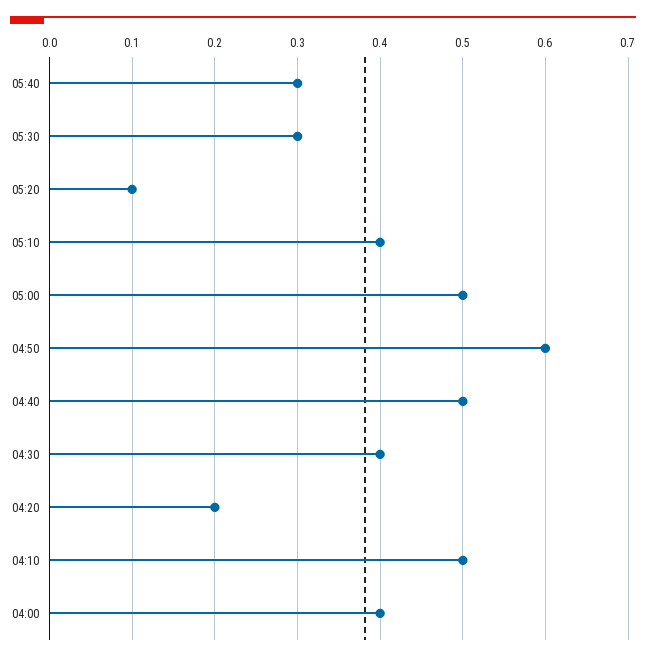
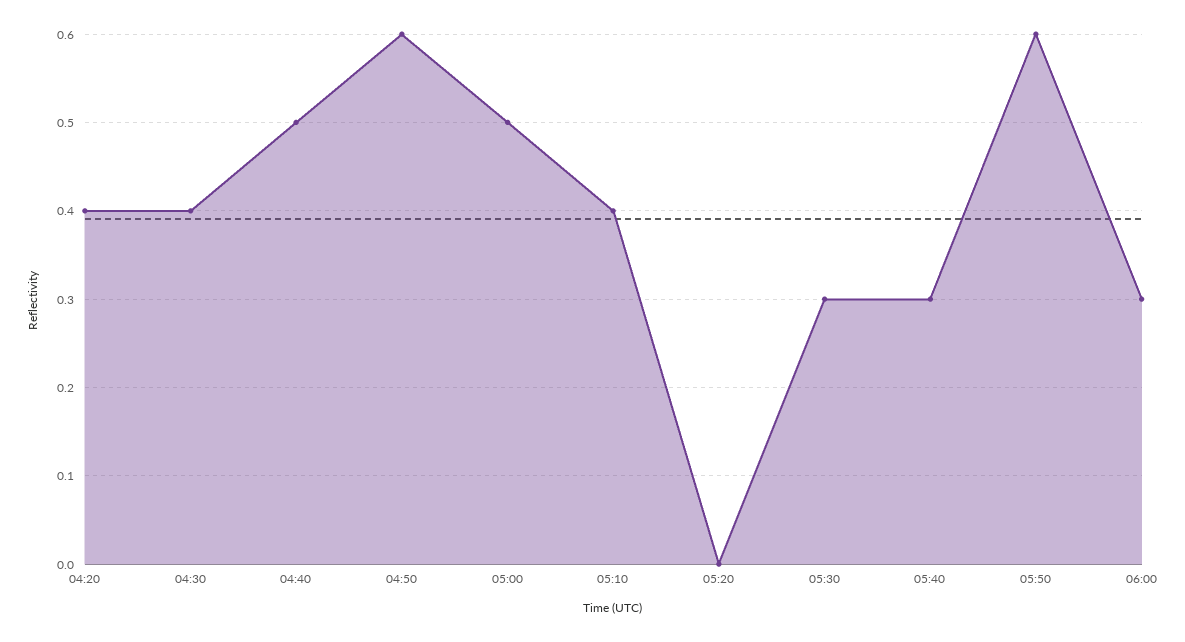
05:20: 0.1 -> 0
04:20: 0.2 -> 0.4
04:10: 0.5 -> none
04:00: 0.4 -> none
05:50: none -> 0.6
06:00: none -> 0.3

